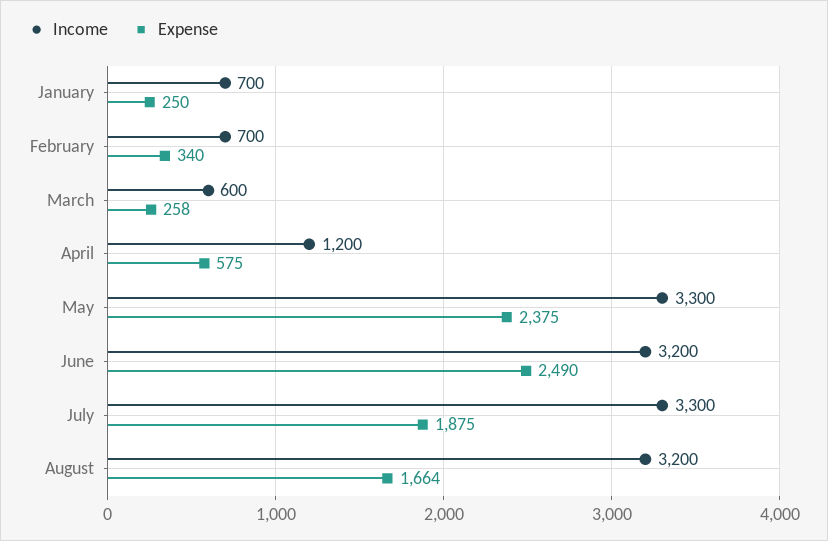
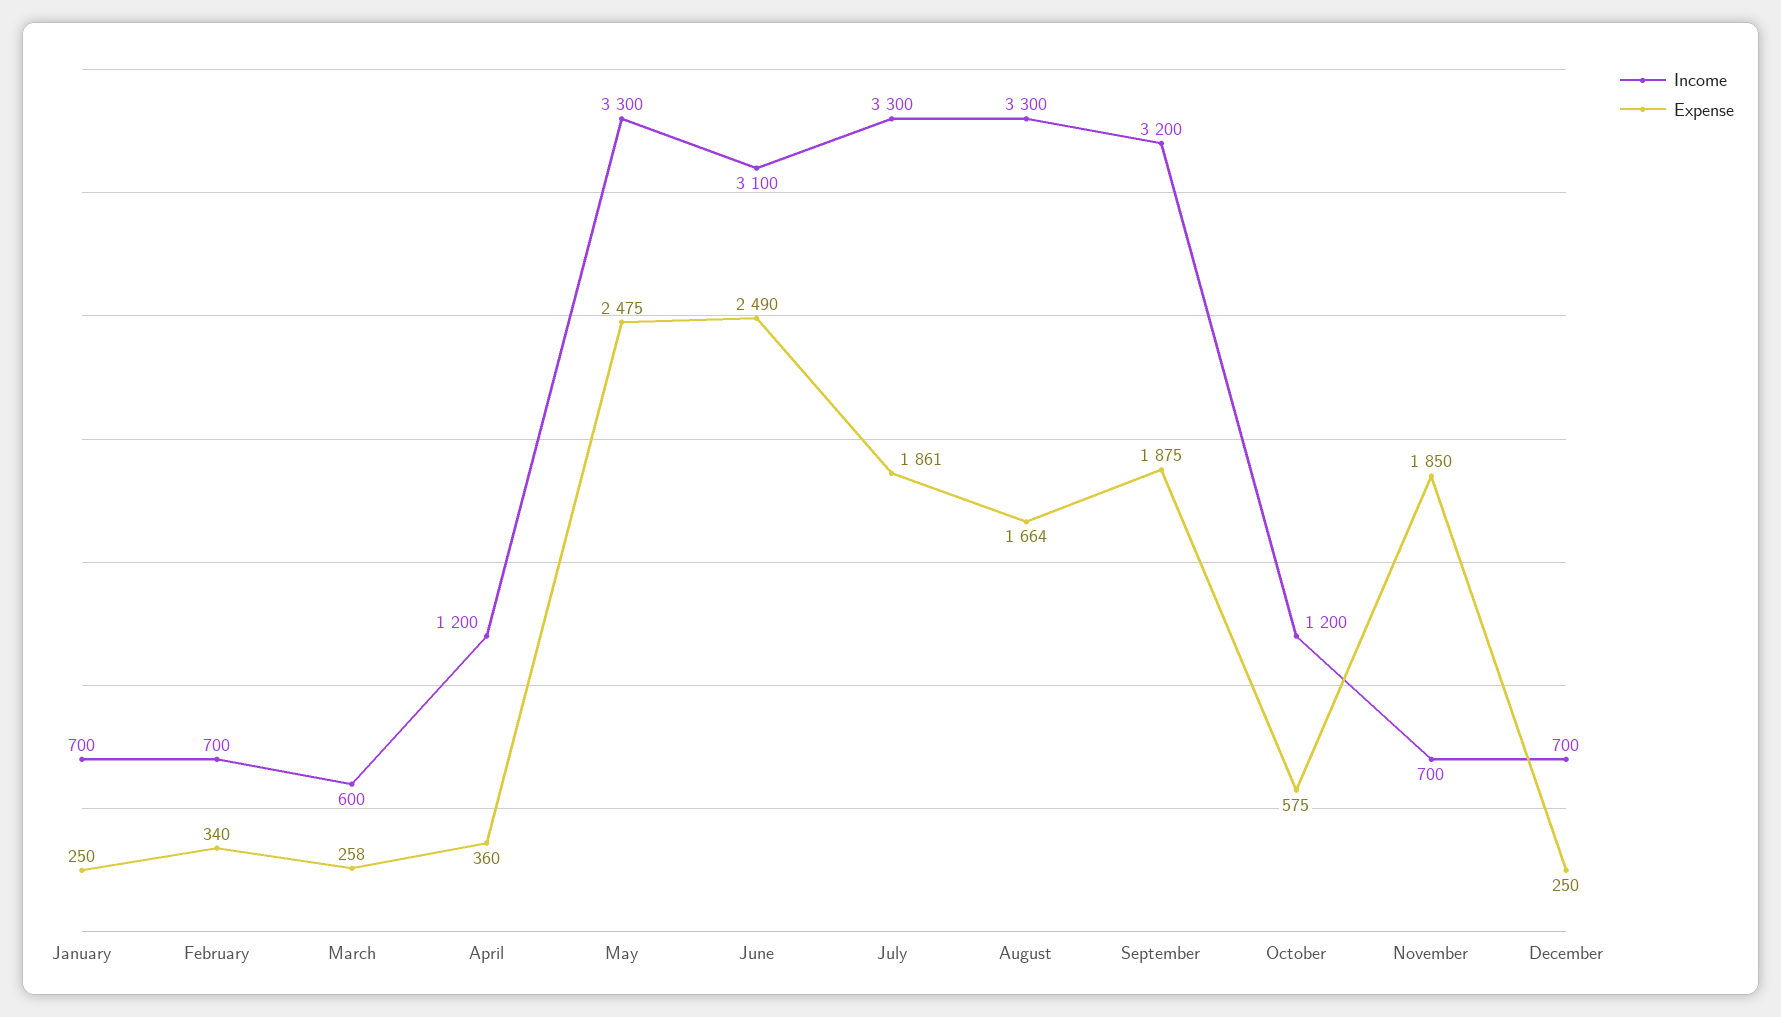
Expense, April: 575 -> 360
Expense, May: 2375 -> 2475
Income, June: 3200 -> 3100
Expense, July: 1875 -> 1861
Income, August: 3200 -> 3300
Income, September: none -> 3200
Expense, September: none -> 1875
Income, October: none -> 1200
Expense, October: none -> 575
Income, November: none -> 700
Expense, November: none -> 1850
Income, December: none -> 700
Expense, December: none -> 250

